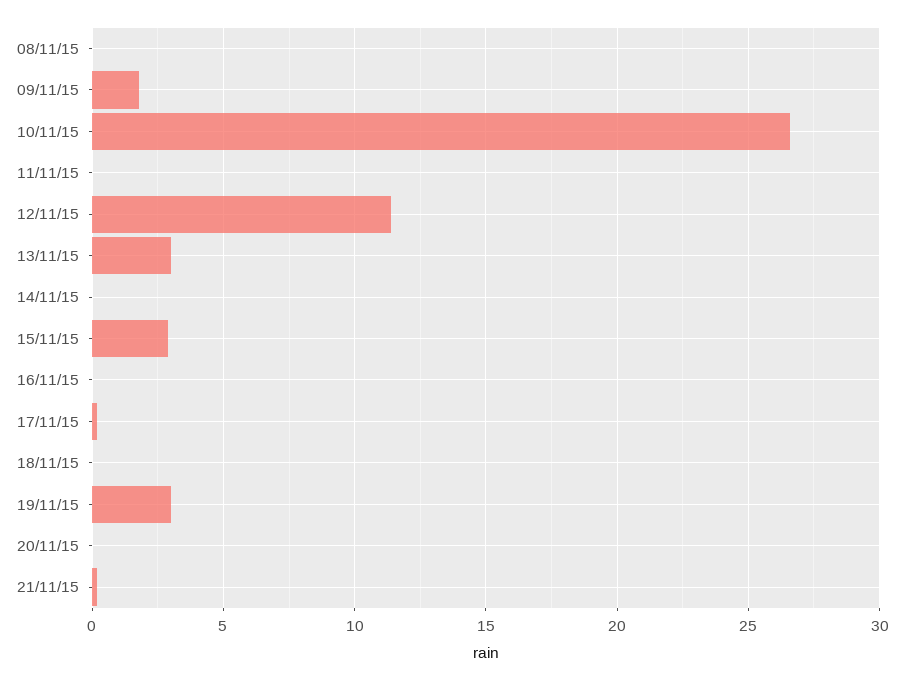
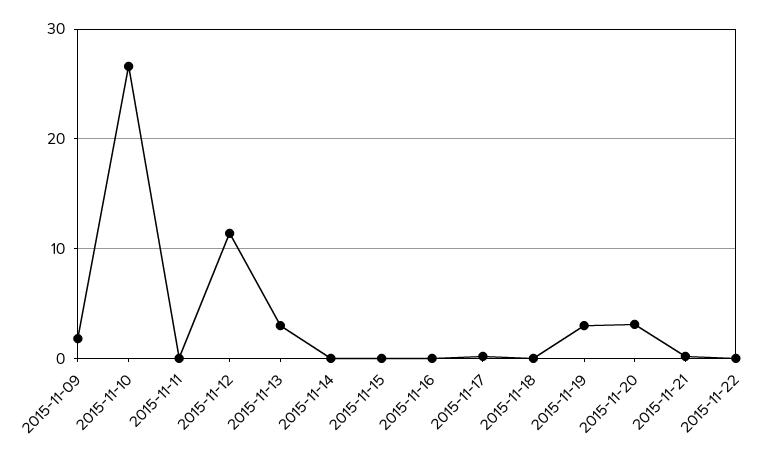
08/11/15: 0 -> none
15/11/15: 3 -> 0
20/11/15: 0 -> 3
2015-11-22: none -> 0

